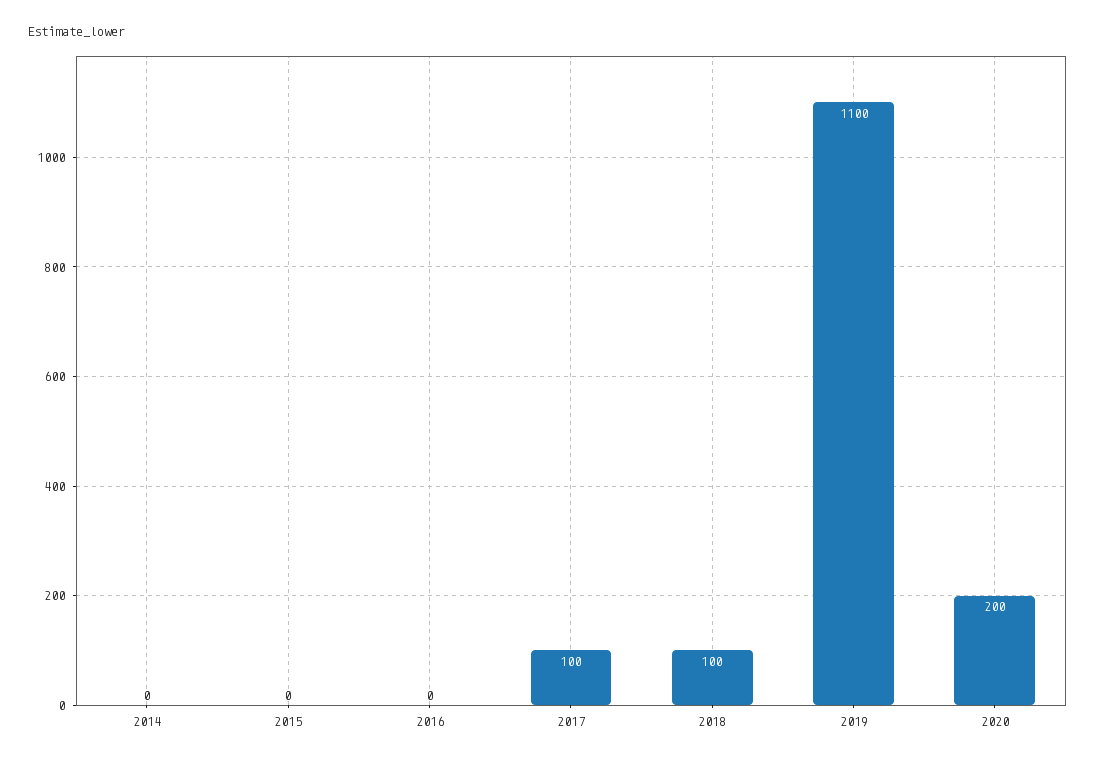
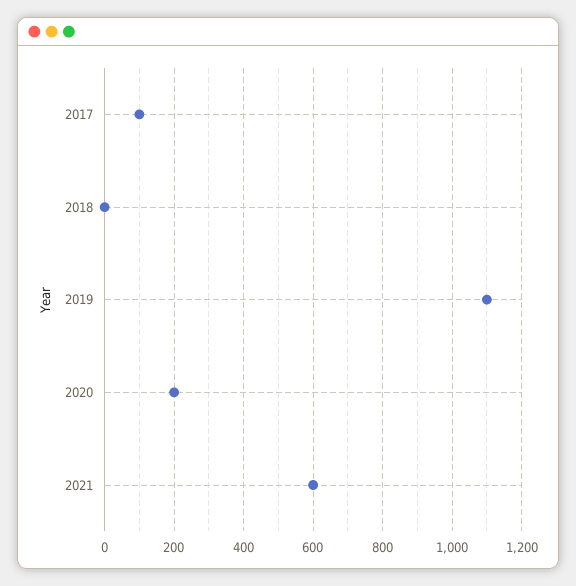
2014: 0 -> none
2015: 0 -> none
2016: 0 -> none
2018: 100 -> 0
2021: none -> 600

